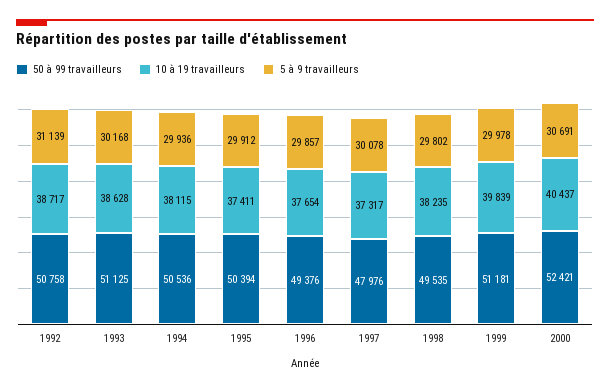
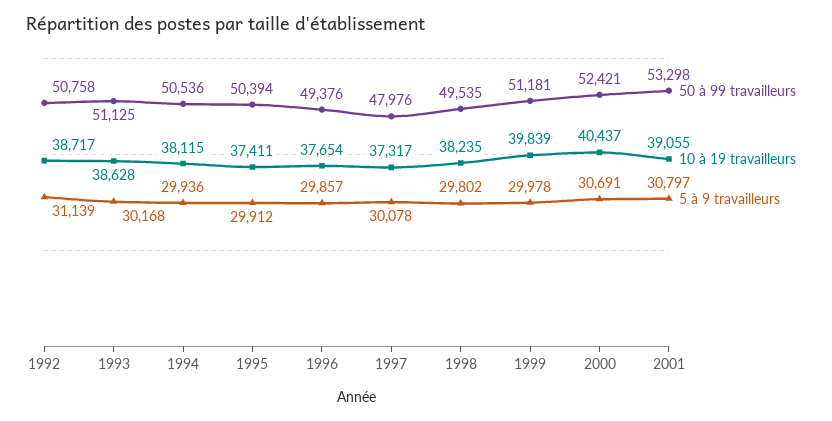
50 à 99 travailleurs, 2001: none -> 53298
10 à 19 travailleurs, 2001: none -> 39055
5 à 9 travailleurs, 2001: none -> 30797

